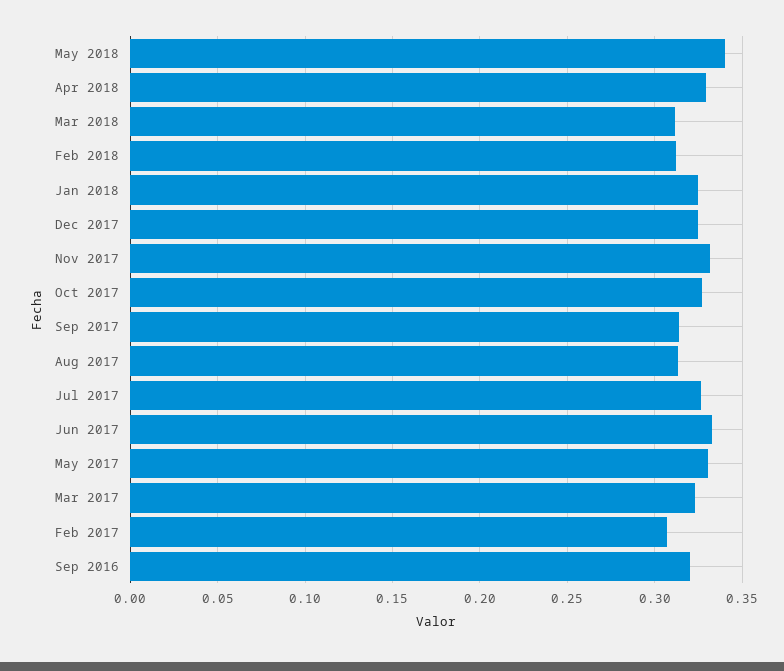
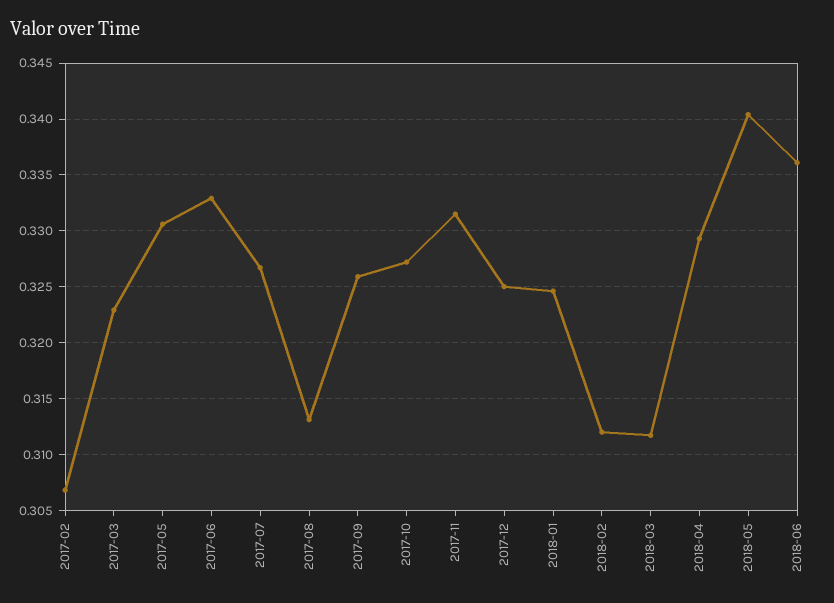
Sep 2017: 0.315 -> 0.326
Sep 2016: 0.32 -> none
2018-06: none -> 0.336

